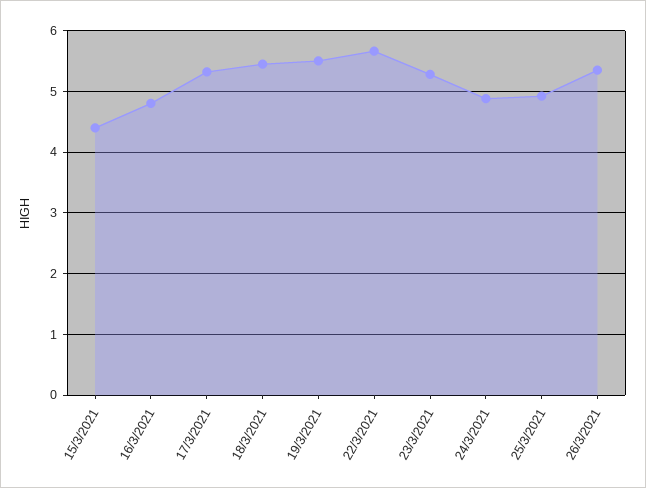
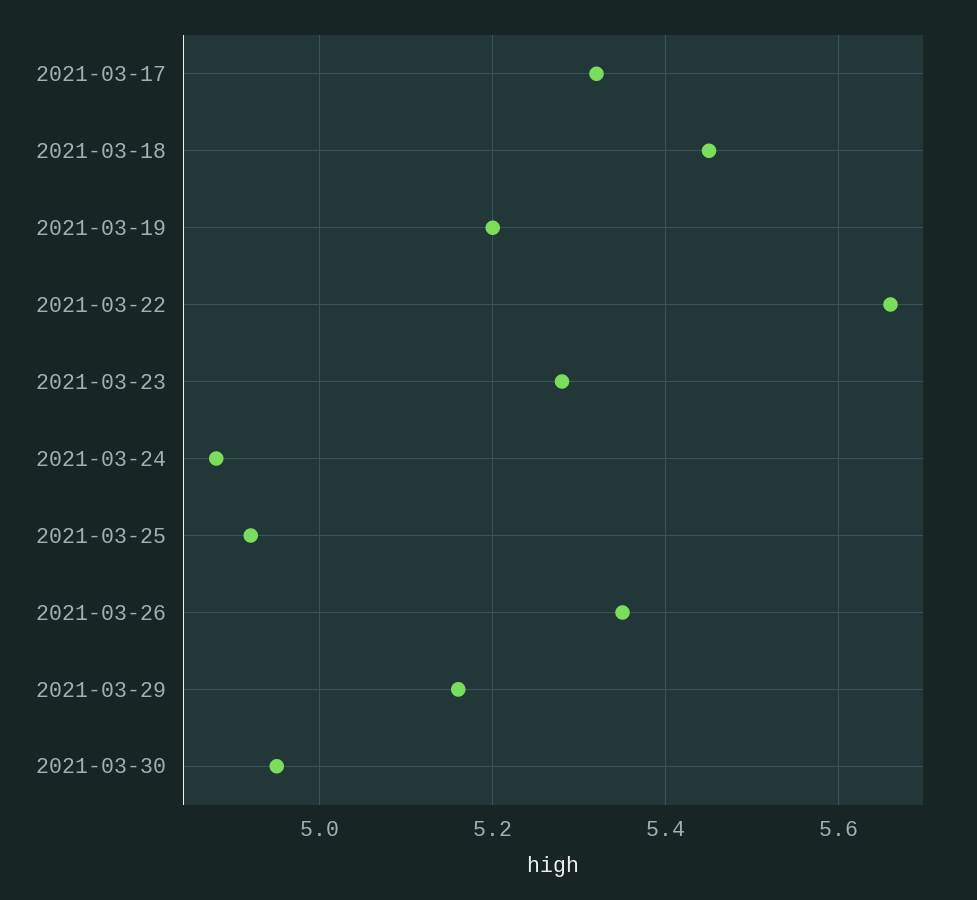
15/3/2021: 4.4 -> none
16/3/2021: 4.8 -> none
19/3/2021: 5.5 -> 5.2
2021-03-29: none -> 5.15
2021-03-30: none -> 4.95

